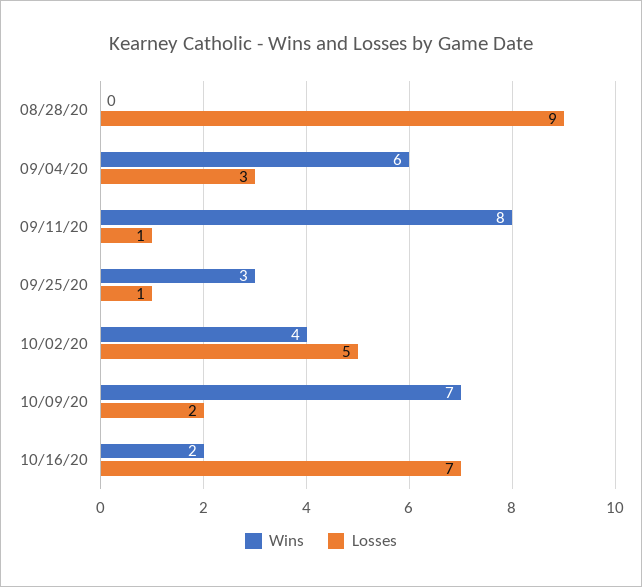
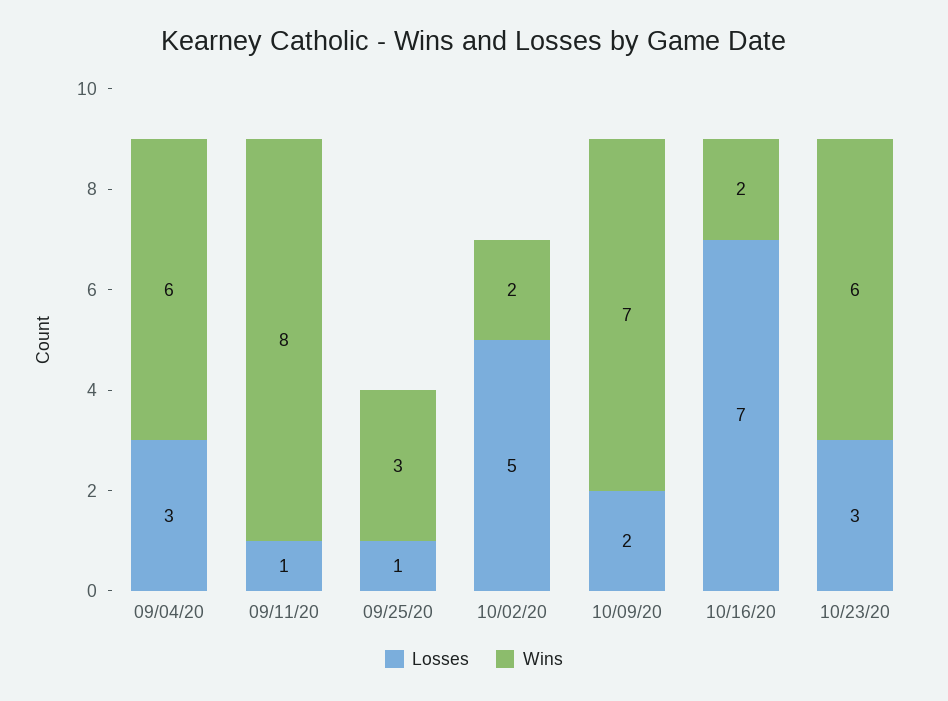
Wins, 08/28/20: 0 -> none
Losses, 08/28/20: 9 -> none
Wins, 10/02/20: 4 -> 2
Losses, 10/23/20: none -> 3
Wins, 10/23/20: none -> 6

